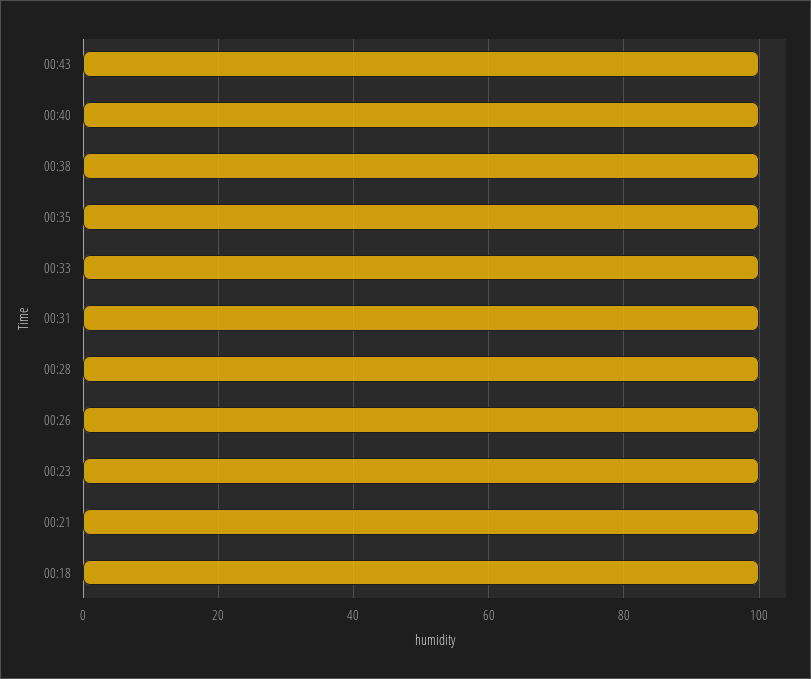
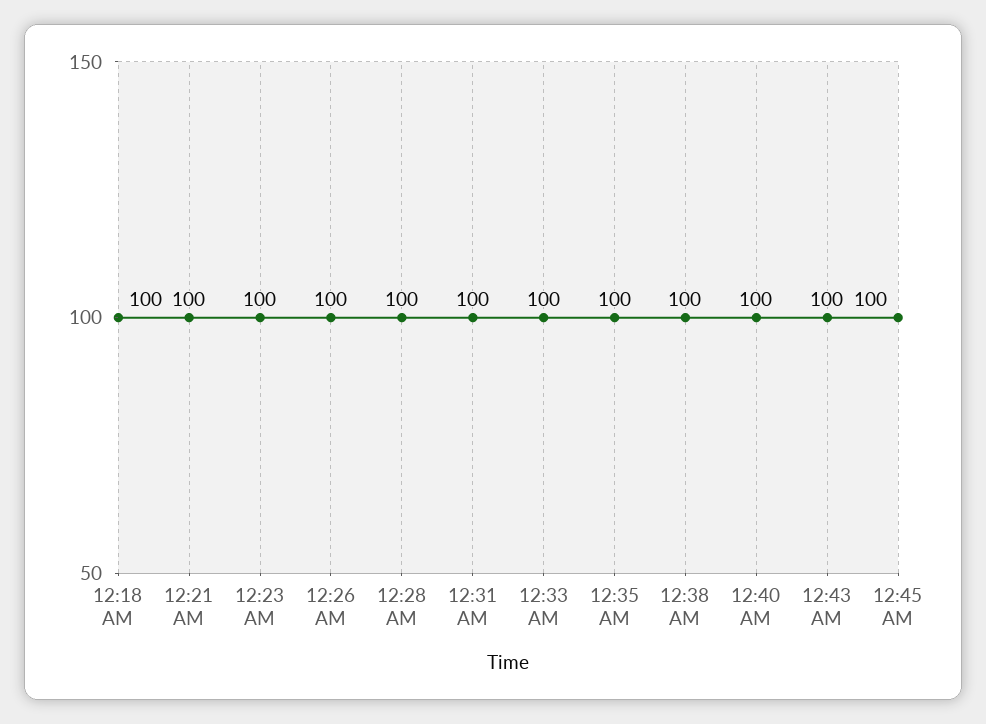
12:45 AM: none -> 100

